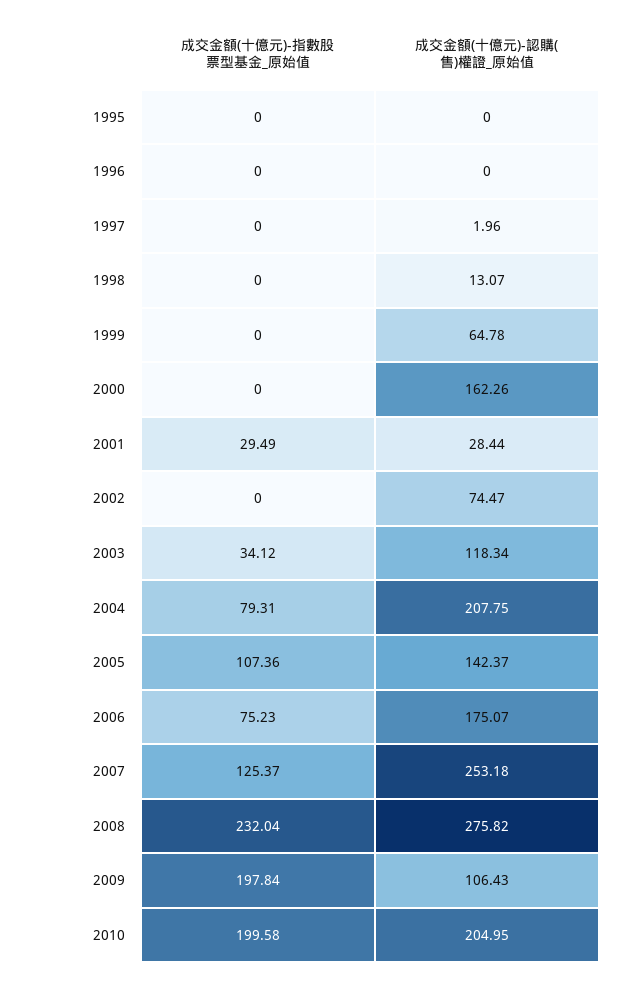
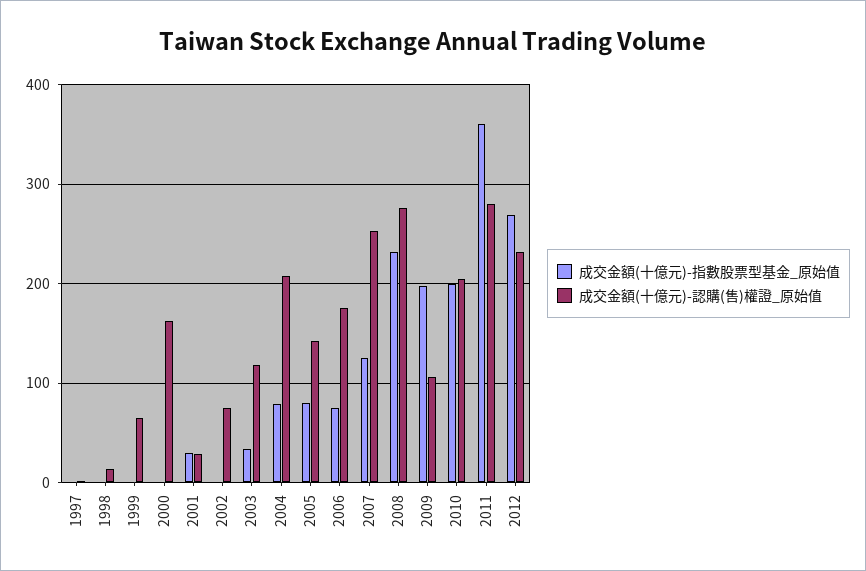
成交金額(十億元)-指數股票型基金_原始值, 1995: 0 -> none
成交金額(十億元)-認購(售)權證_原始值, 1995: 0 -> none
成交金額(十億元)-指數股票型基金_原始值, 1996: 0 -> none
成交金額(十億元)-認購(售)權證_原始值, 1996: 0 -> none
成交金額(十億元)-指數股票型基金_原始值, 2005: 107.36 -> 80
成交金額(十億元)-指數股票型基金_原始值, 2011: none -> 360
成交金額(十億元)-認購(售)權證_原始值, 2011: none -> 280
成交金額(十億元)-指數股票型基金_原始值, 2012: none -> 270
成交金額(十億元)-認購(售)權證_原始值, 2012: none -> 230

